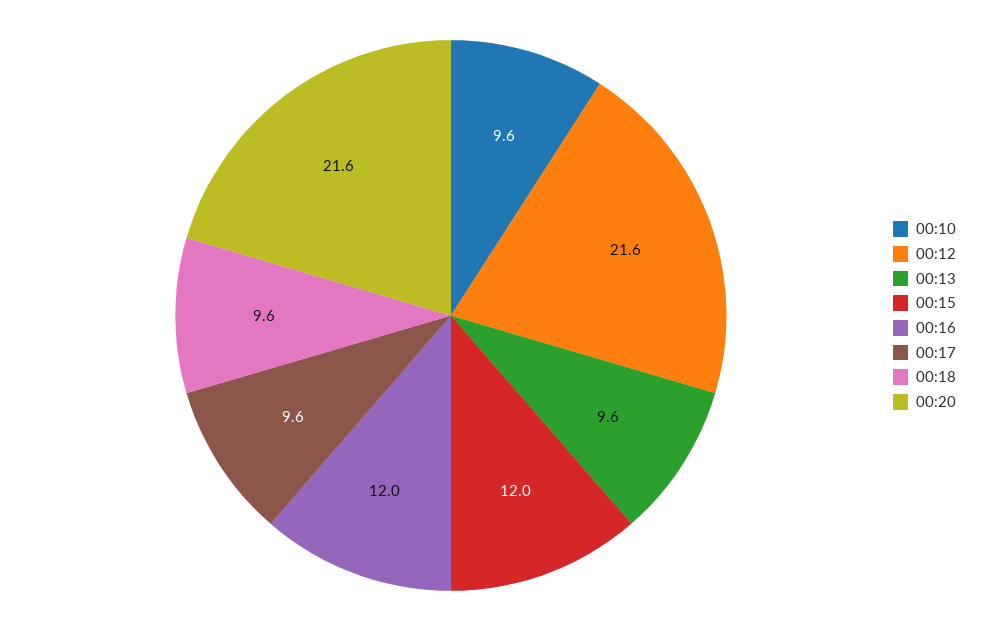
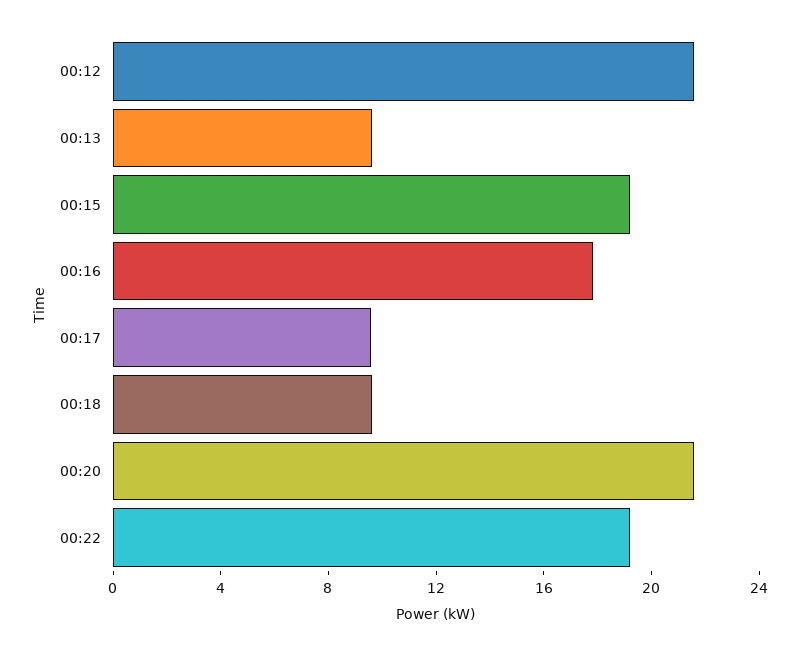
00:10: 9.6 -> none
00:15: 12 -> 19
00:16: 12 -> 18
00:22: none -> 19

